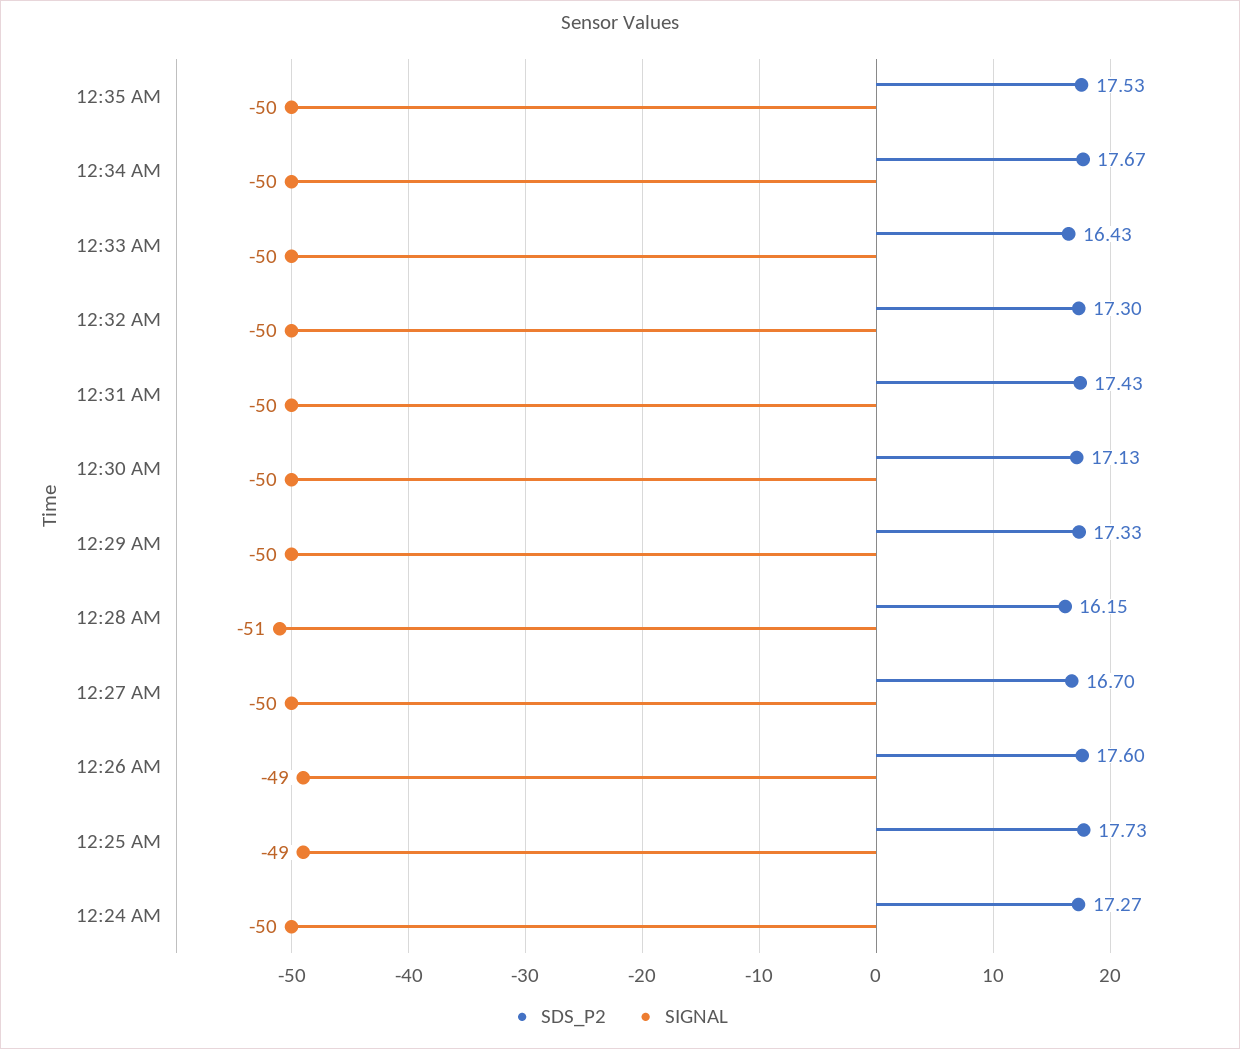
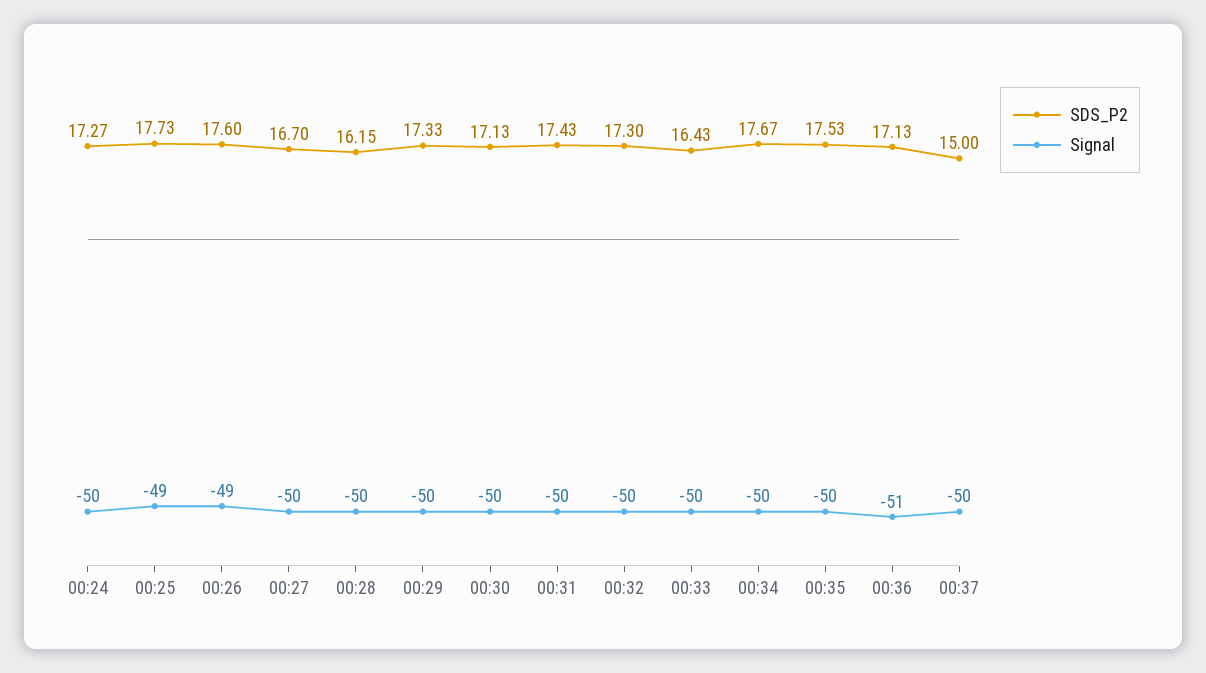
SIGNAL, 12:28 AM: -51 -> -50
SDS_P2, 00:36: none -> 17.13
SIGNAL, 00:36: none -> -51
SDS_P2, 00:37: none -> 15
SIGNAL, 00:37: none -> -50

